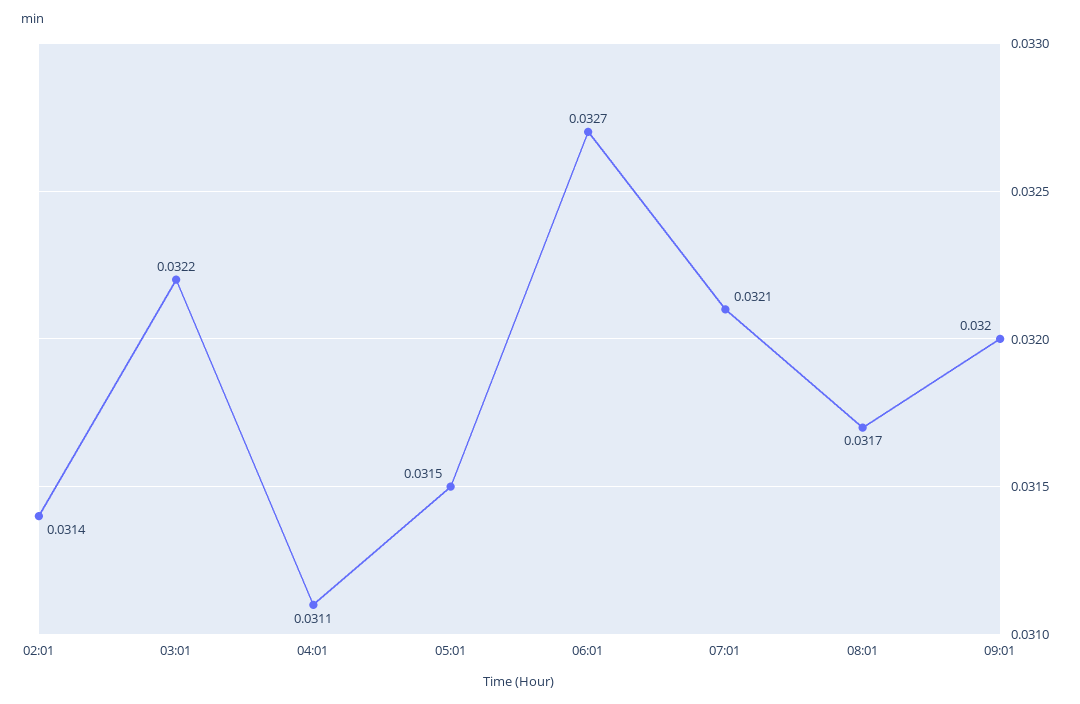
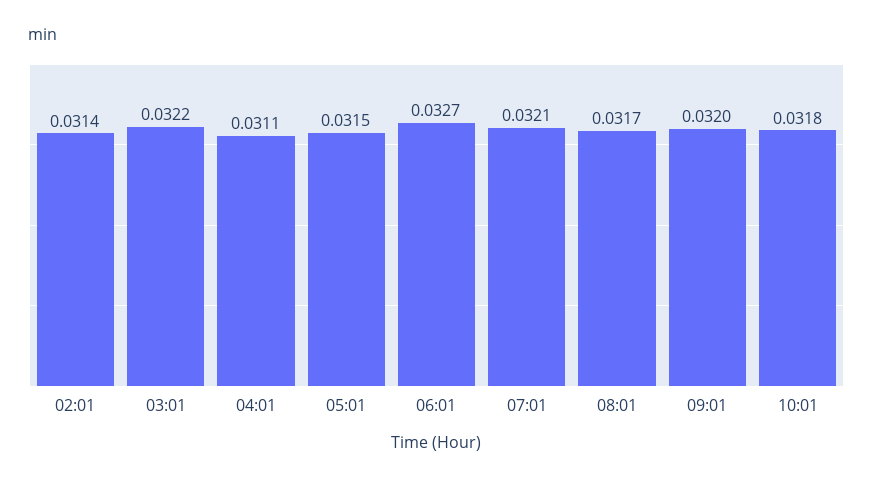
10:01: none -> 0.0318

